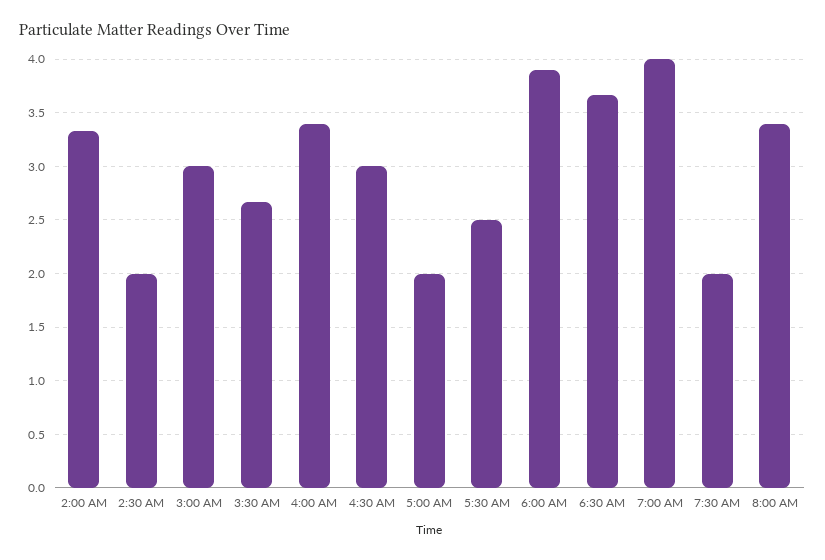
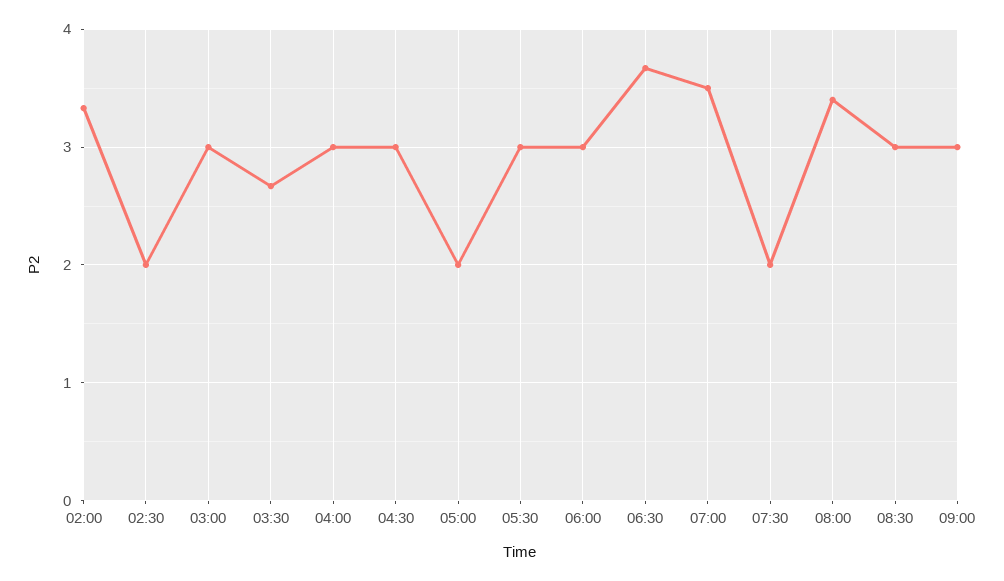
4:00 AM: 3.4 -> 3
5:30 AM: 2.5 -> 3
6:00 AM: 3.9 -> 3
7:00 AM: 4 -> 3.5
08:30: none -> 3
09:00: none -> 3

